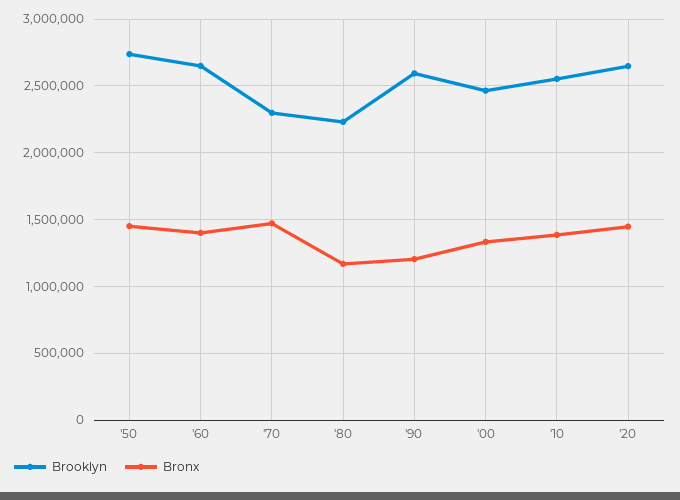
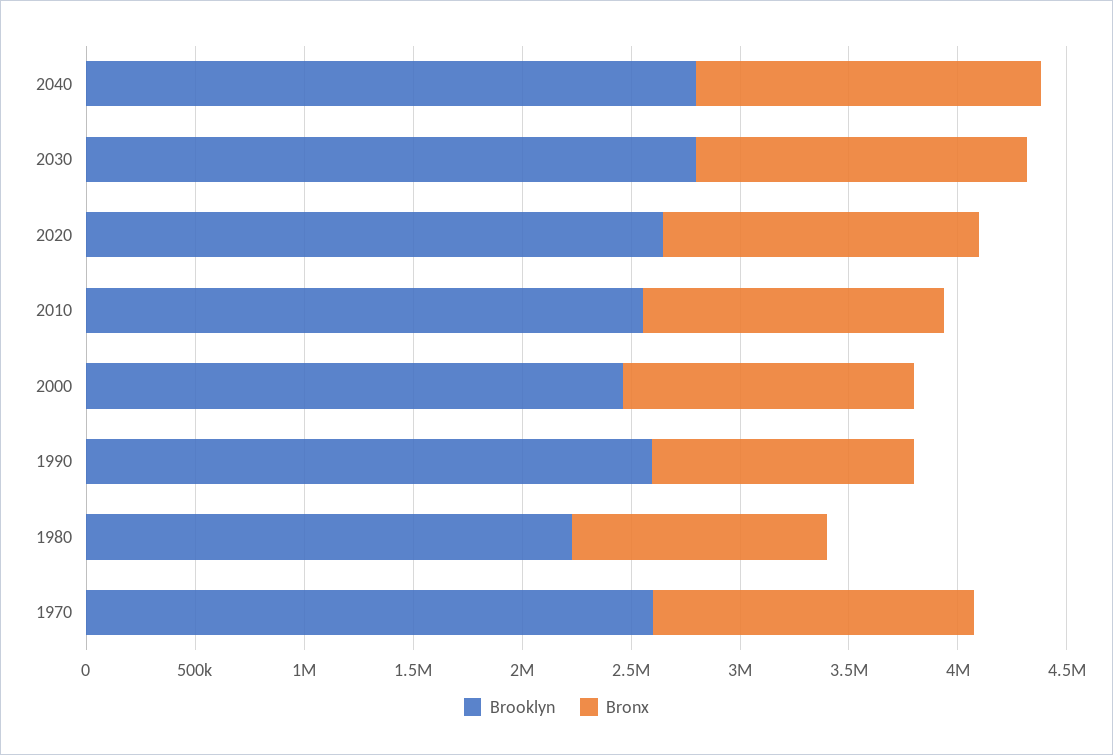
Brooklyn, '50: 2750000 -> none
Bronx, '50: 1450000 -> none
Brooklyn, '60: 2650000 -> none
Bronx, '60: 1400000 -> none
Brooklyn, '70: 2300000 -> 2600000
Brooklyn, 2040: none -> 2800000
Bronx, 2040: none -> 1600000
Brooklyn, 2030: none -> 2800000
Bronx, 2030: none -> 1500000

